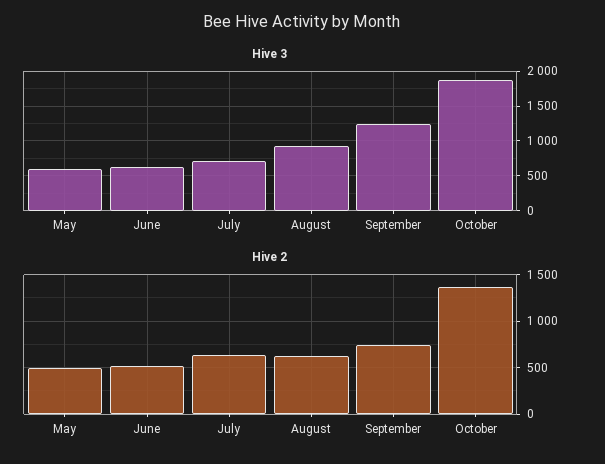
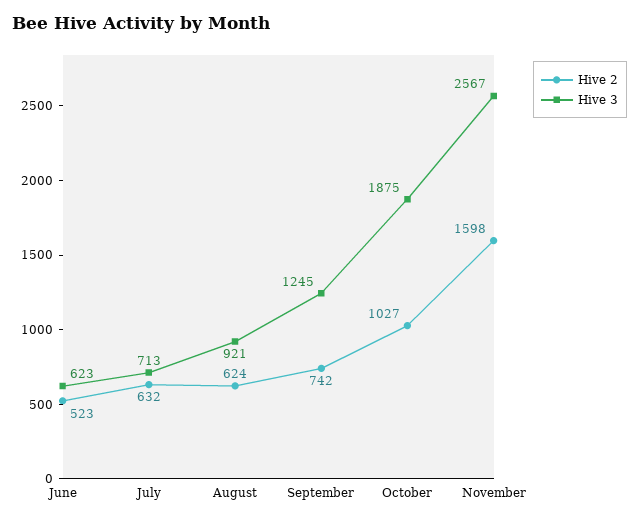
Hive 3, May: 600 -> none
Hive 2, May: 500 -> none
Hive 2, October: 1400 -> 1027
Hive 2, November: none -> 1598
Hive 3, November: none -> 2567

